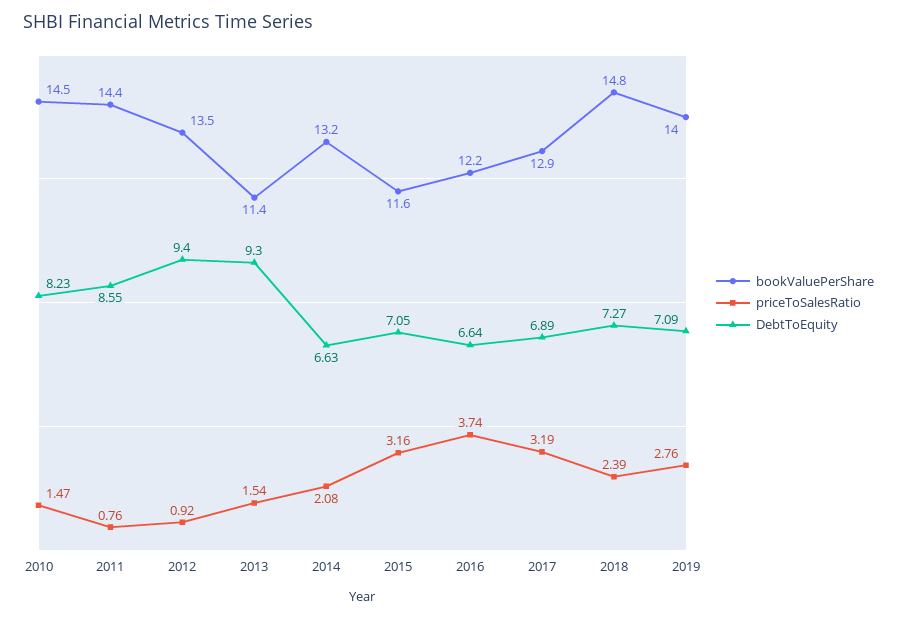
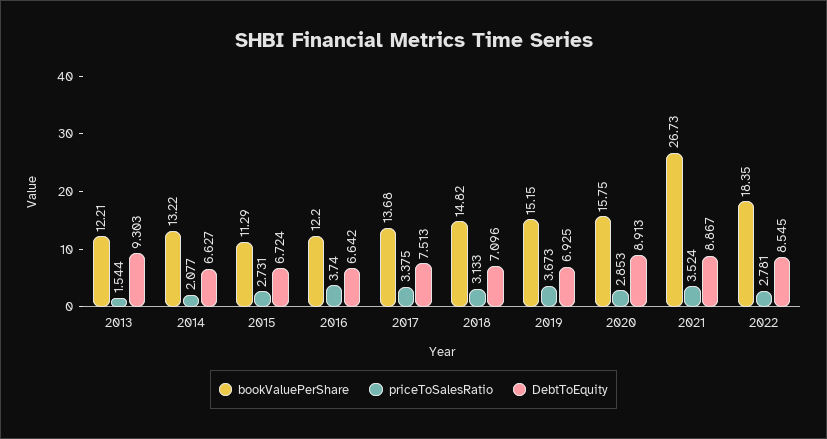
bookValuePerShare, 2010: 14.5 -> none
priceToSalesRatio, 2010: 1.47 -> none
DebtToEquity, 2010: 8.23 -> none
bookValuePerShare, 2011: 14.4 -> none
priceToSalesRatio, 2011: 0.76 -> none
DebtToEquity, 2011: 8.55 -> none
bookValuePerShare, 2012: 13.5 -> none
priceToSalesRatio, 2012: 0.92 -> none
DebtToEquity, 2012: 9.4 -> none
bookValuePerShare, 2013: 11.4 -> 12.21
bookValuePerShare, 2015: 11.6 -> 11.29
priceToSalesRatio, 2015: 3.16 -> 2.731
DebtToEquity, 2015: 7.05 -> 6.724
bookValuePerShare, 2017: 12.9 -> 13.68
priceToSalesRatio, 2017: 3.19 -> 3.375
DebtToEquity, 2017: 6.89 -> 7.513
priceToSalesRatio, 2018: 2.39 -> 3.133
DebtToEquity, 2018: 7.27 -> 7.096
bookValuePerShare, 2019: 14 -> 15.15
priceToSalesRatio, 2019: 2.76 -> 3.673
DebtToEquity, 2019: 7.09 -> 6.925
bookValuePerShare, 2020: none -> 15.75
priceToSalesRatio, 2020: none -> 2.853
DebtToEquity, 2020: none -> 8.913
bookValuePerShare, 2021: none -> 26.73
priceToSalesRatio, 2021: none -> 3.524
DebtToEquity, 2021: none -> 8.867
bookValuePerShare, 2022: none -> 18.35
priceToSalesRatio, 2022: none -> 2.781
DebtToEquity, 2022: none -> 8.545

